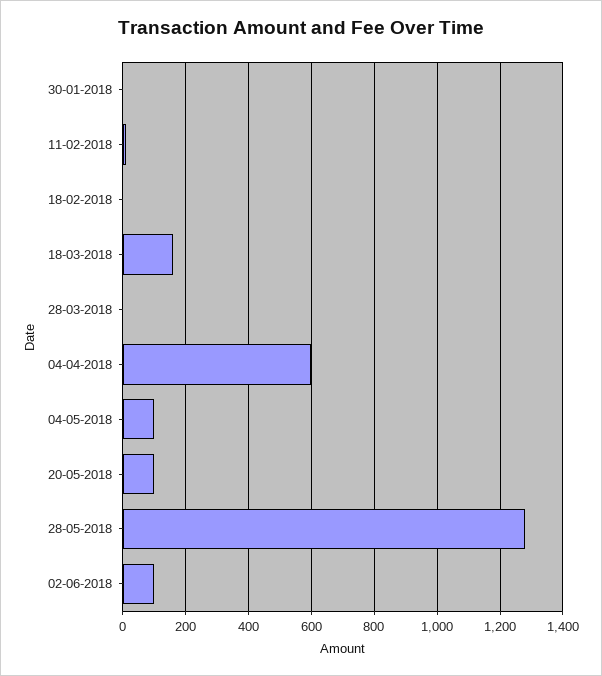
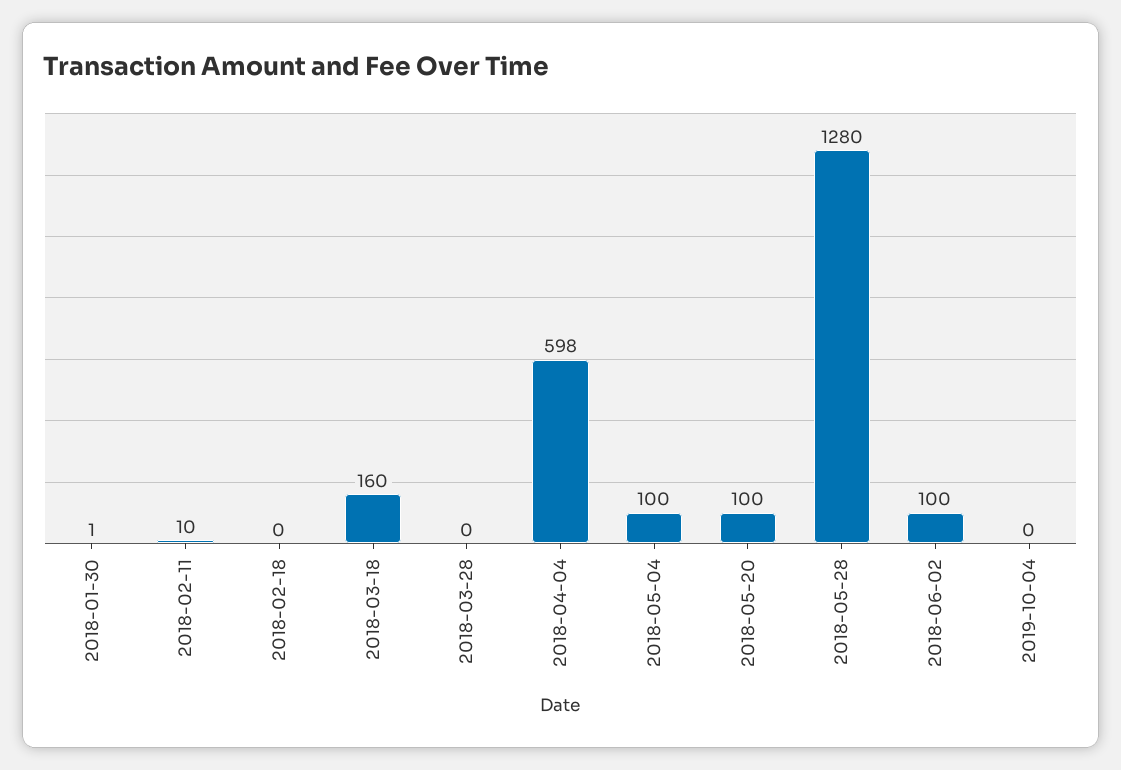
2019-10-04: none -> 0

